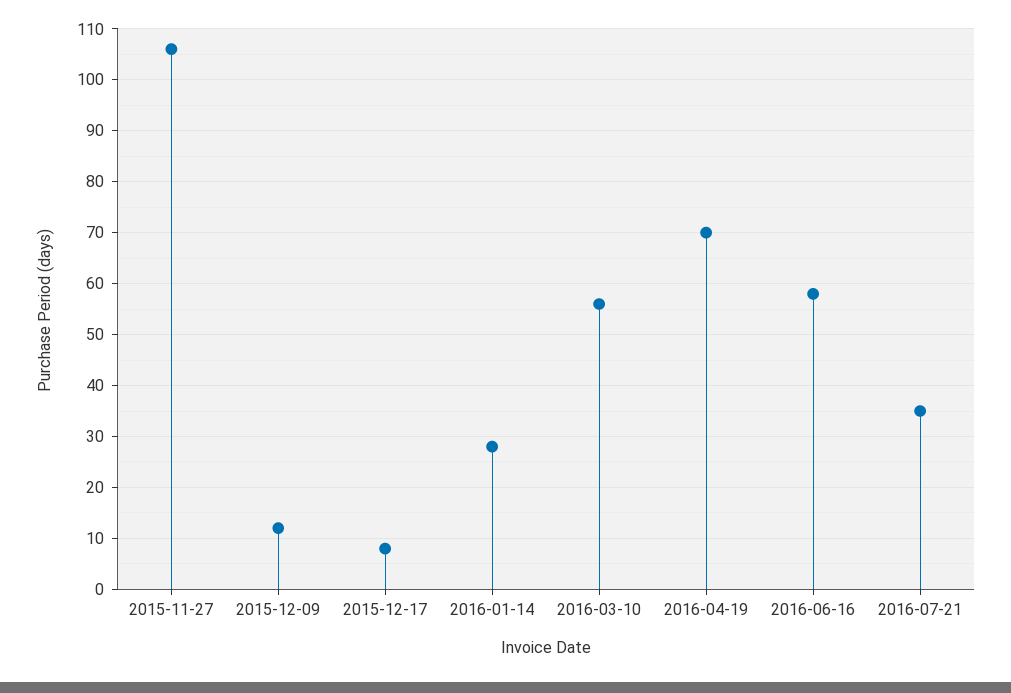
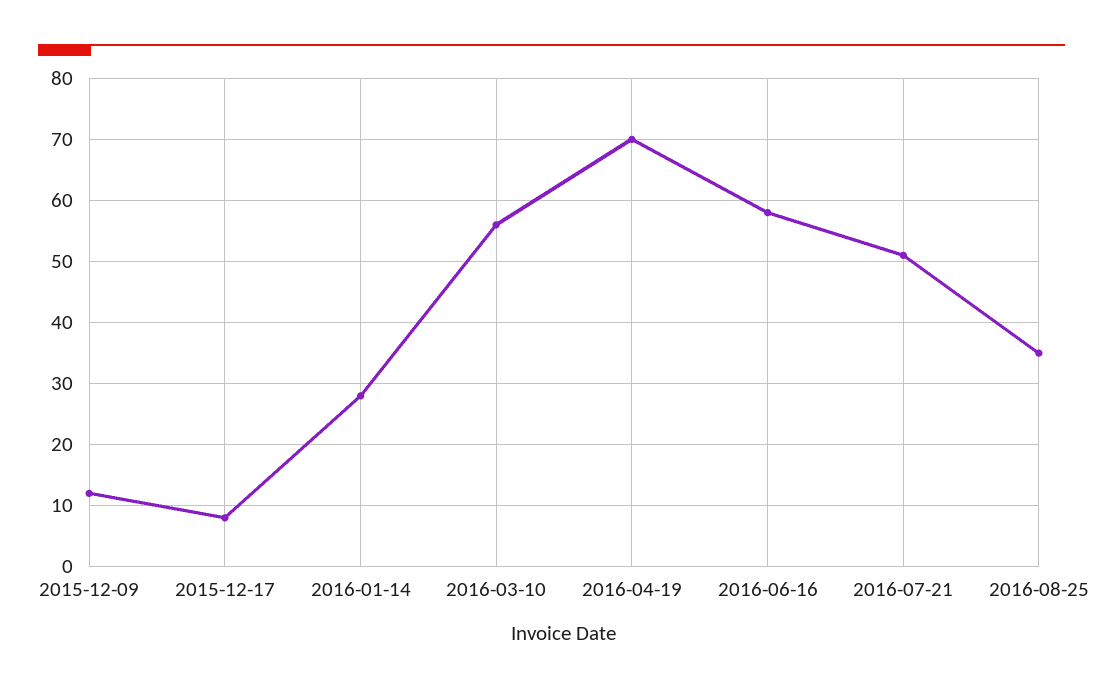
2015-11-27: 105 -> none
2016-07-21: 35 -> 51
2016-08-25: none -> 35

